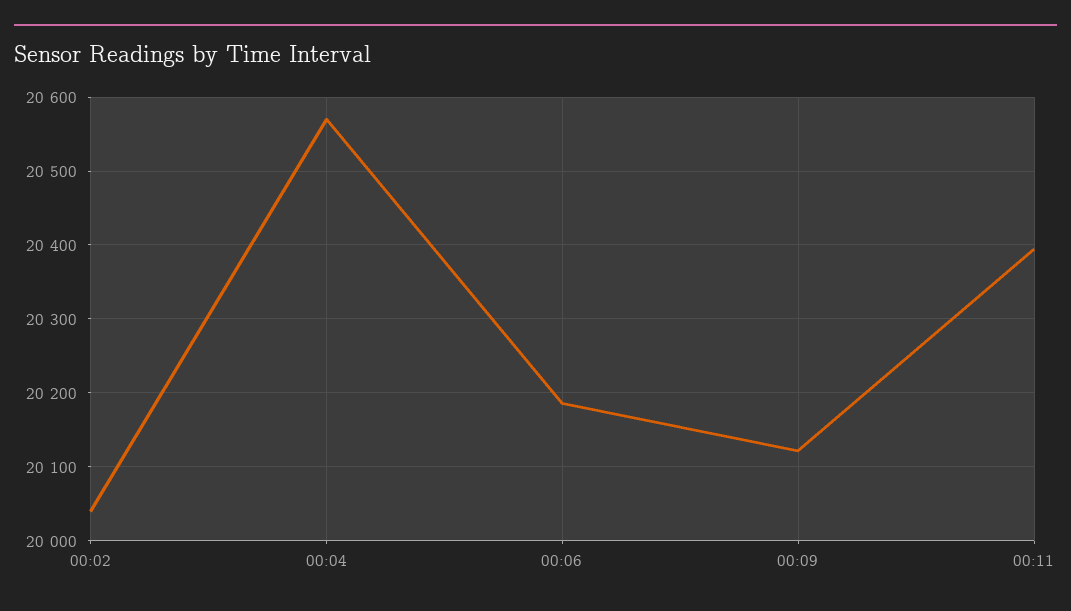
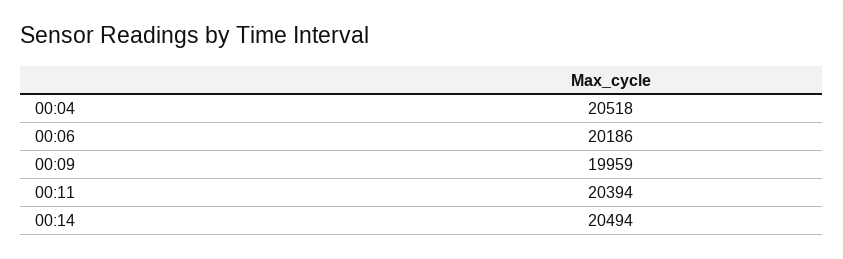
00:02: 20040 -> none
00:04: 20570 -> 20518
00:09: 20120 -> 19959
00:14: none -> 20494

